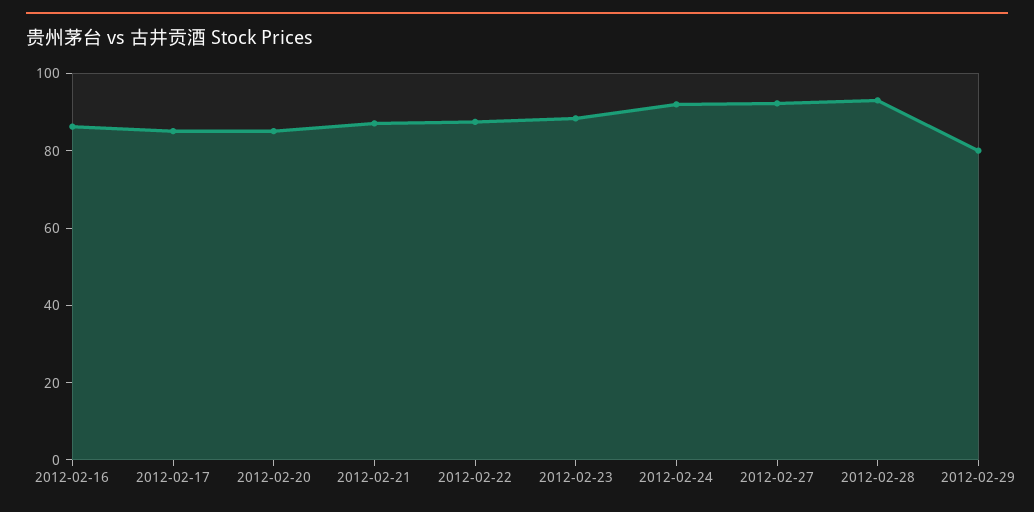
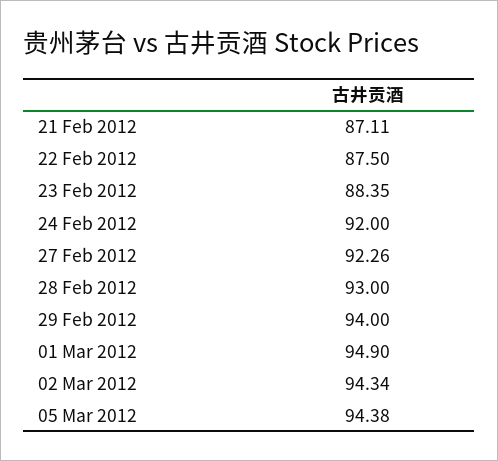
2012-02-16: 85 -> none
2012-02-17: 85 -> none
2012-02-20: 85 -> none
2012-02-29: 80 -> 94
01 Mar 2012: none -> 94.9
02 Mar 2012: none -> 94.34
05 Mar 2012: none -> 94.38

